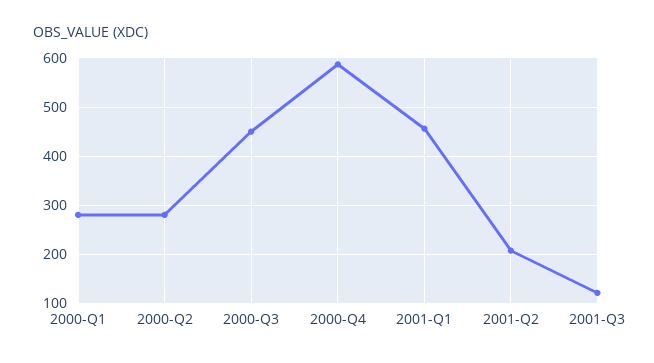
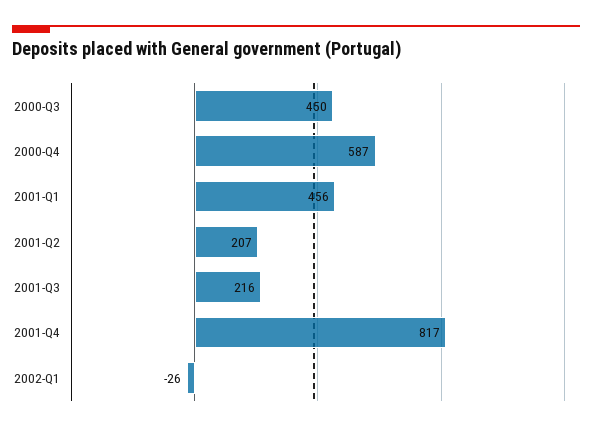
2000-Q1: 280 -> none
2000-Q2: 280 -> none
2001-Q3: 120 -> 216
2001-Q4: none -> 817
2002-Q1: none -> -26

